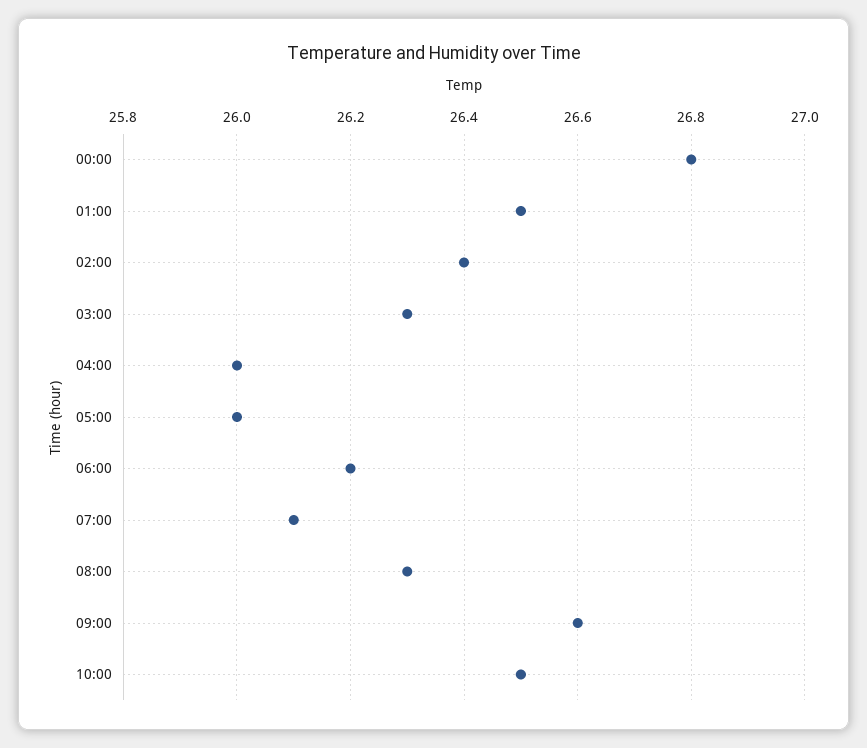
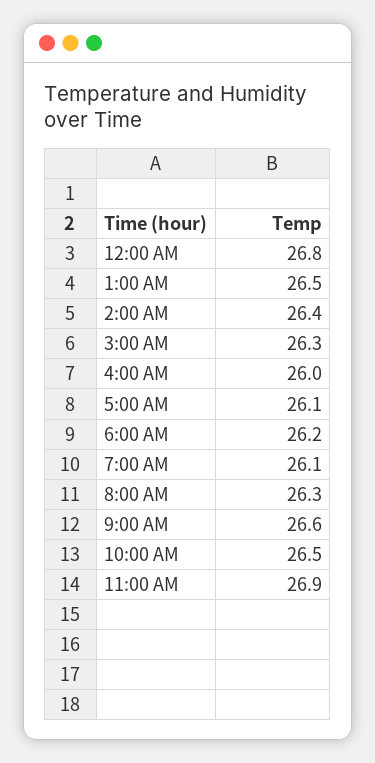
05:00: 26 -> 26.1
11:00 AM: none -> 26.9

